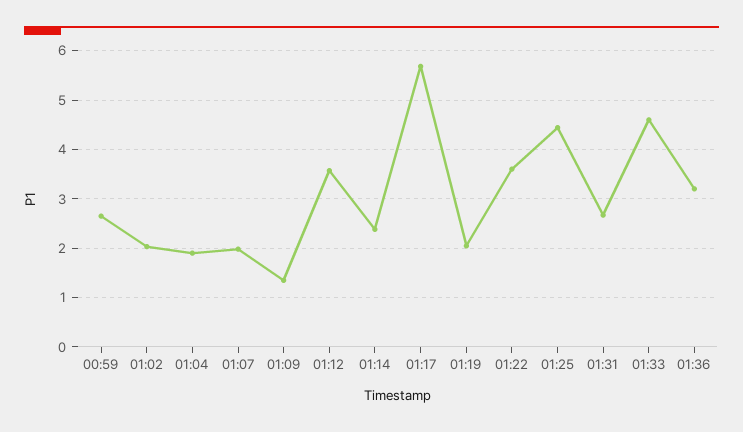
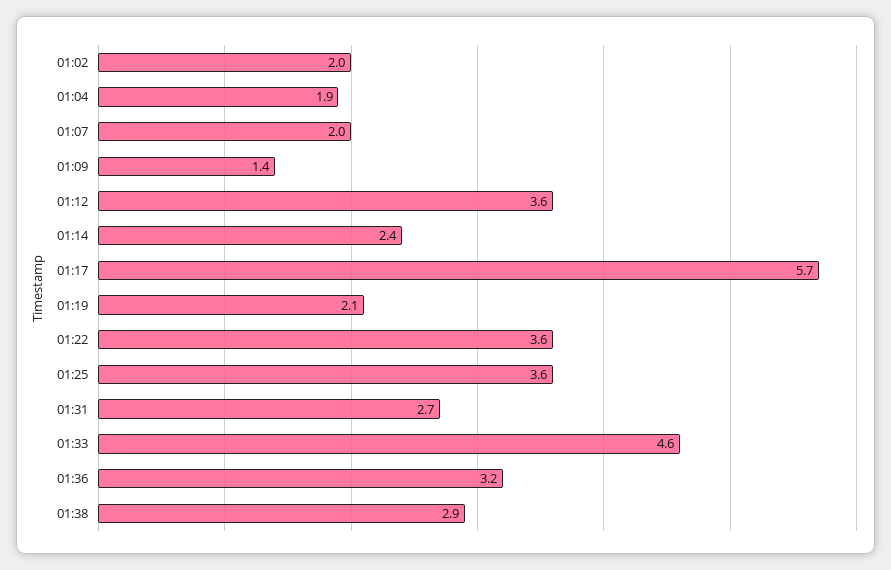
00:59: 2.6 -> none
01:25: 4.4 -> 3.6
01:38: none -> 2.9

